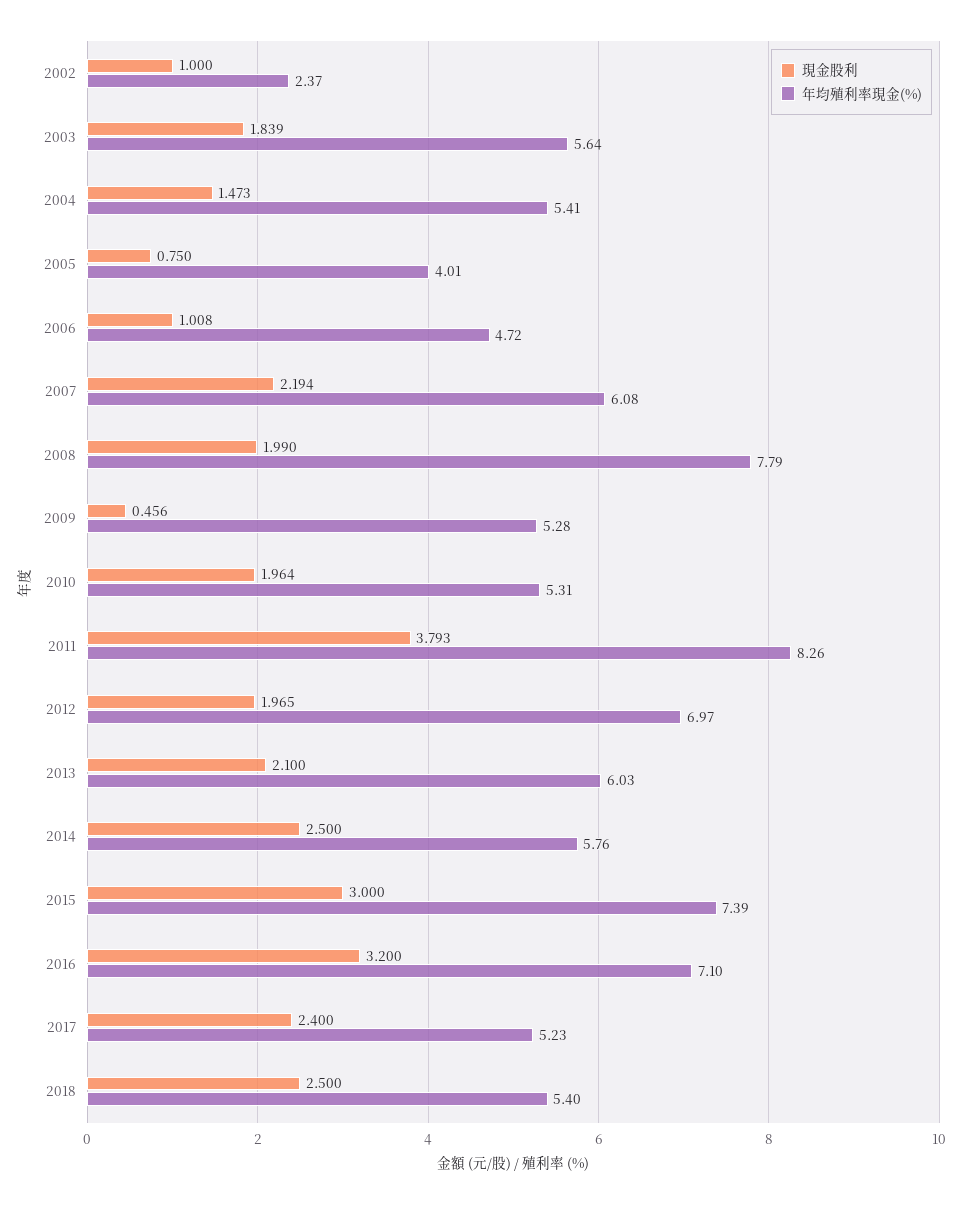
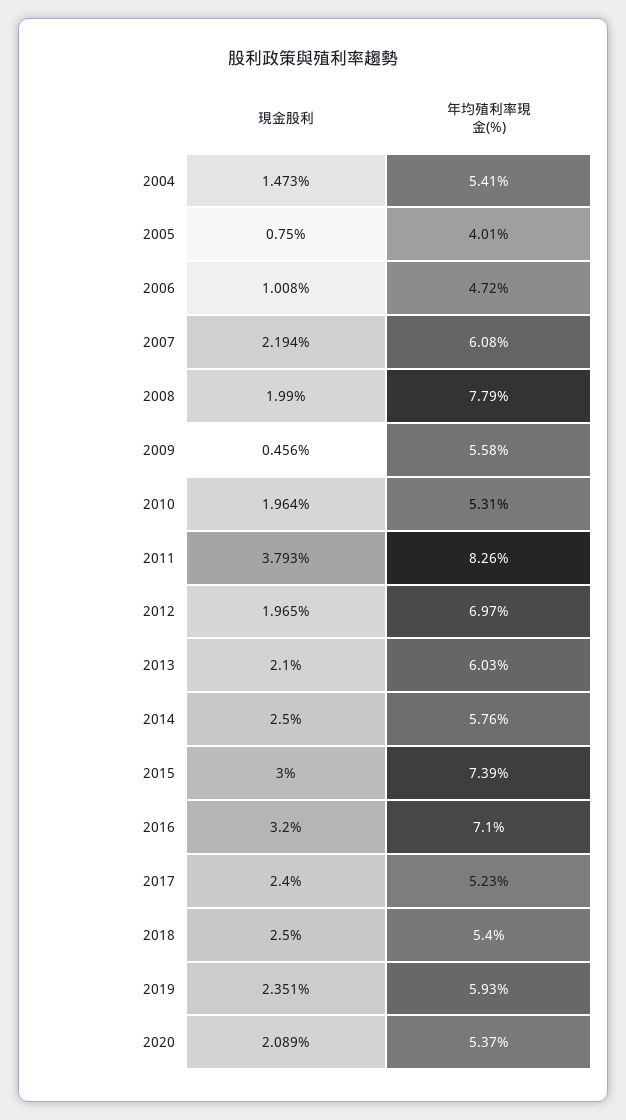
現金股利, 2002: 1 -> none
年均殖利率現金(%), 2002: 2.37 -> none
現金股利, 2003: 1.839 -> none
年均殖利率現金(%), 2003: 5.64 -> none
年均殖利率現金(%), 2009: 5.28 -> 5.58
現金股利, 2019: none -> 2.351
年均殖利率現金(%), 2019: none -> 5.93
現金股利, 2020: none -> 2.089
年均殖利率現金(%), 2020: none -> 5.37

